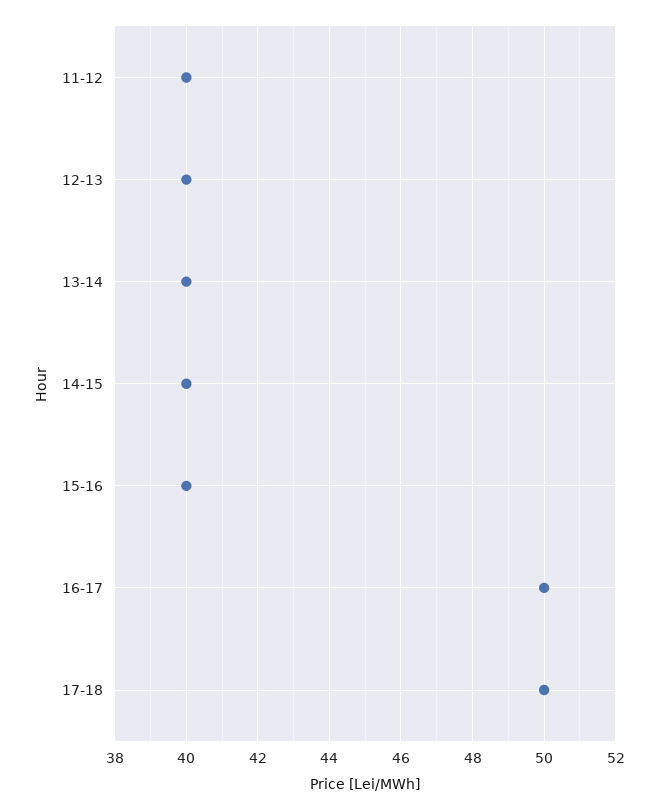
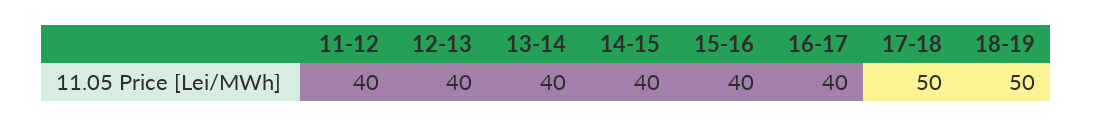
16-17: 50 -> 40
18-19: none -> 50

